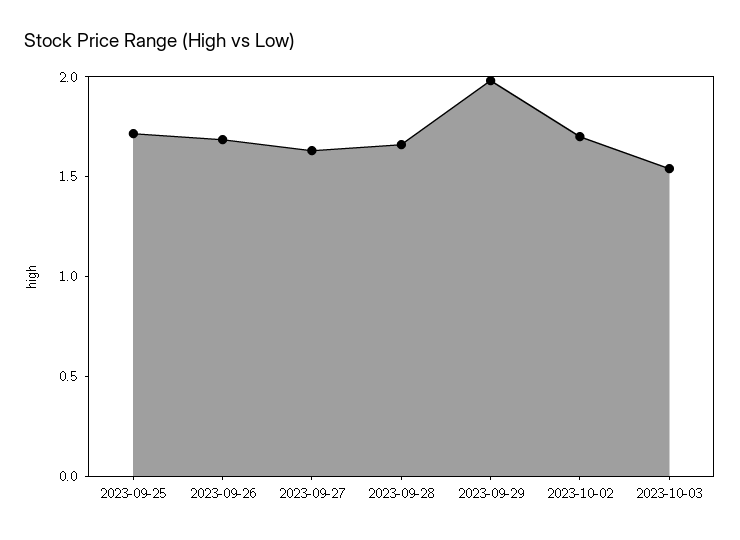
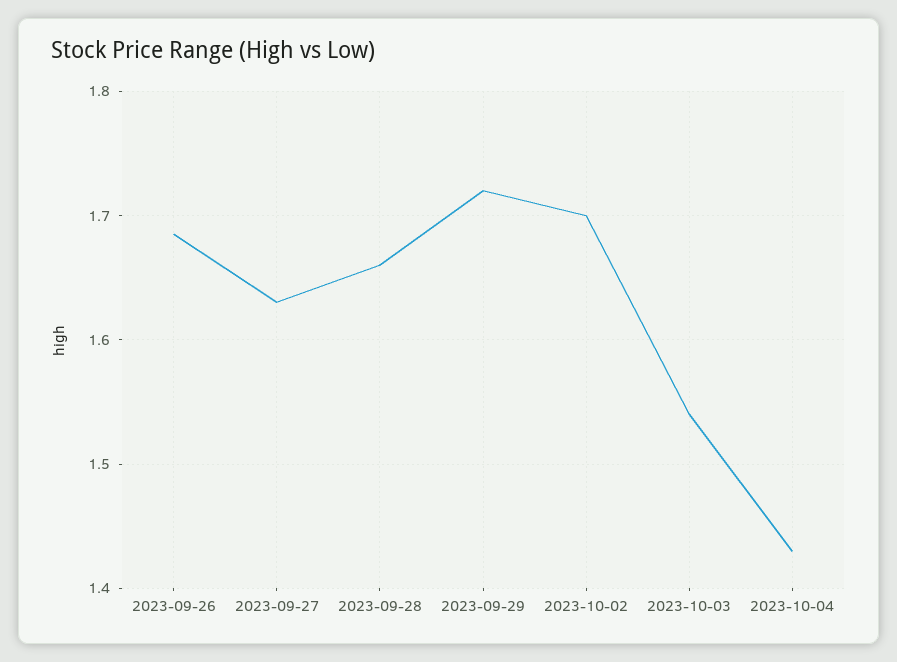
2023-09-25: 1.7 -> none
2023-09-29: 2 -> 1.72
2023-10-04: none -> 1.43

